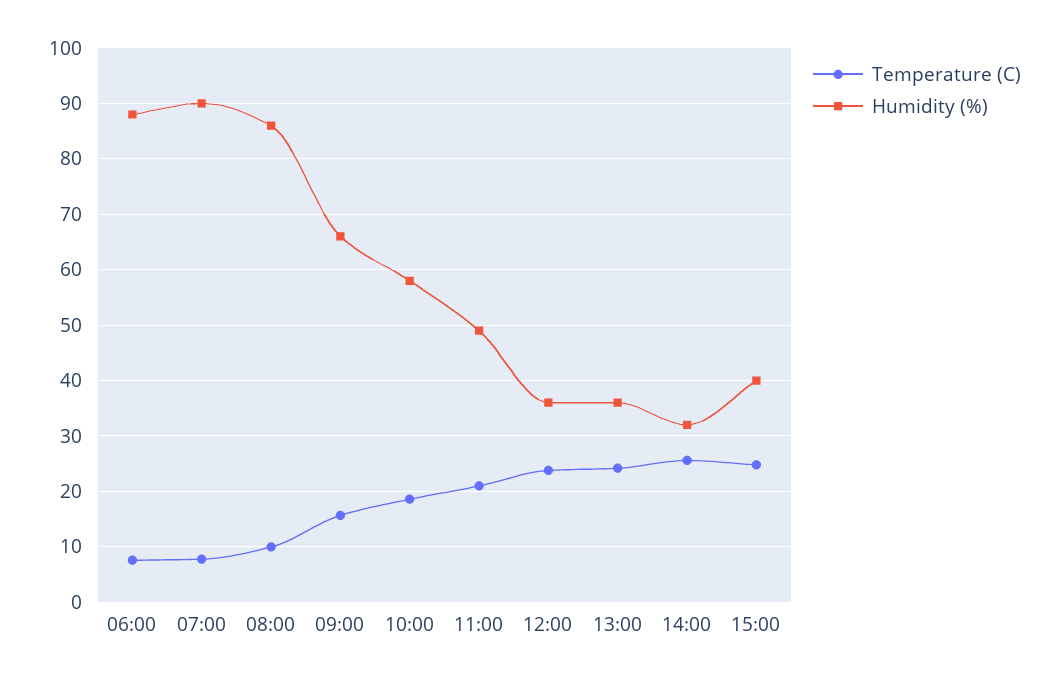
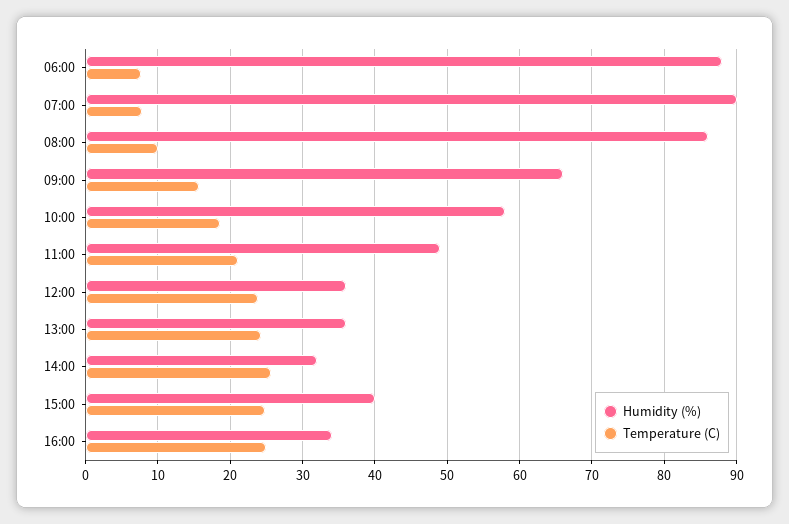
Humidity (%), 16:00: none -> 34
Temperature (C), 16:00: none -> 25

